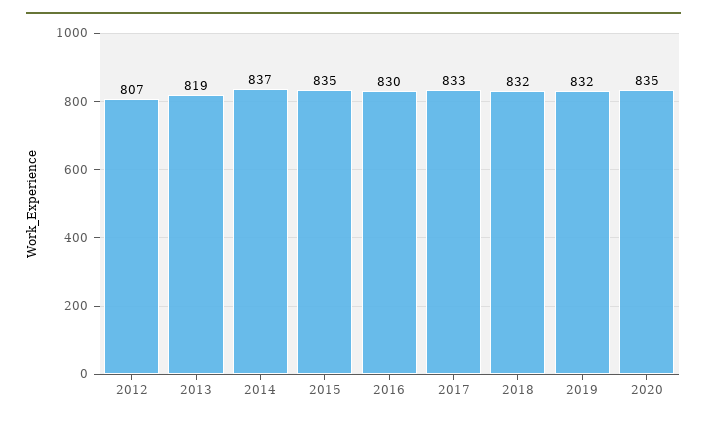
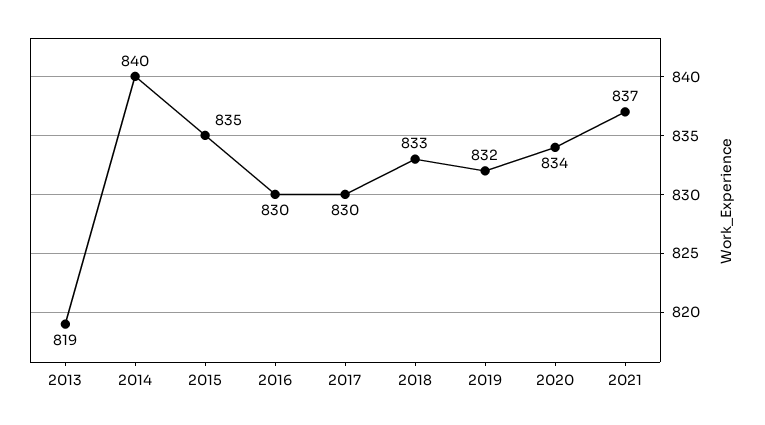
2012: 807 -> none
2014: 837 -> 840
2017: 833 -> 830
2018: 832 -> 833
2020: 835 -> 834
2021: none -> 837

